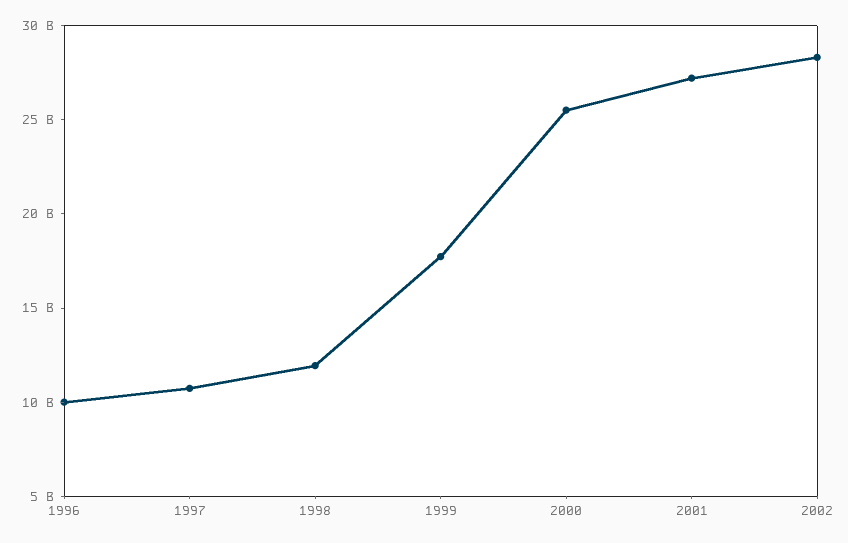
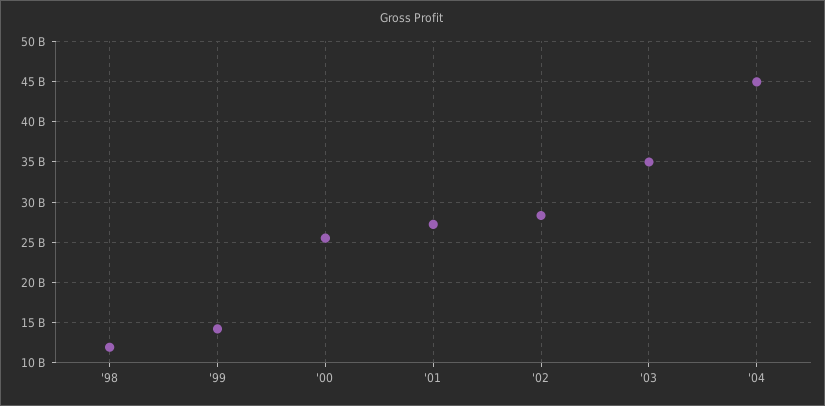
1996: 10000000000 -> none
1997: 11000000000 -> none
1999: 18000000000 -> 14000000000
'03: none -> 35000000000
'04: none -> 45000000000

